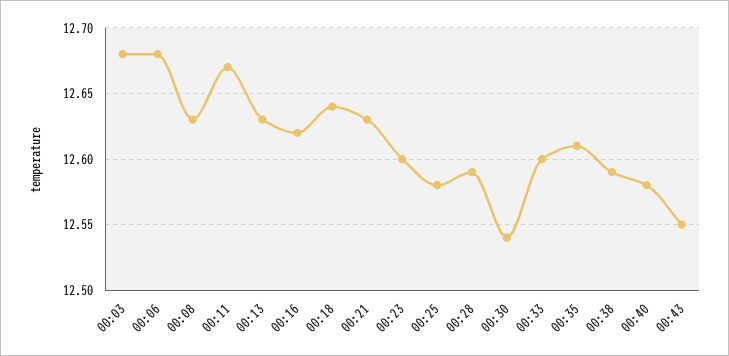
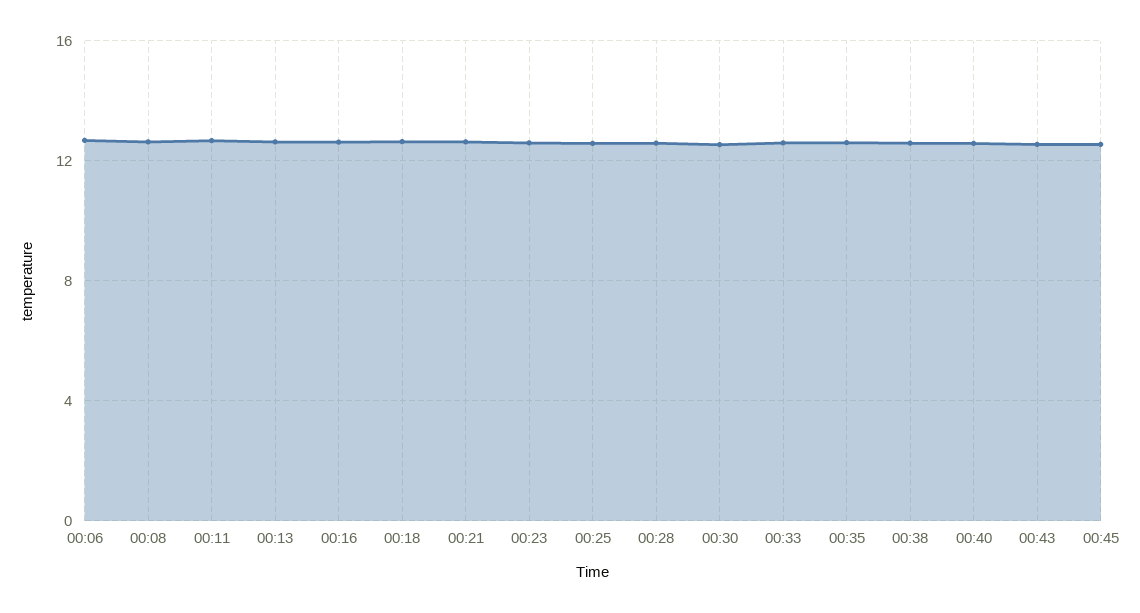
00:03: 12.68 -> none
00:45: none -> 12.5

